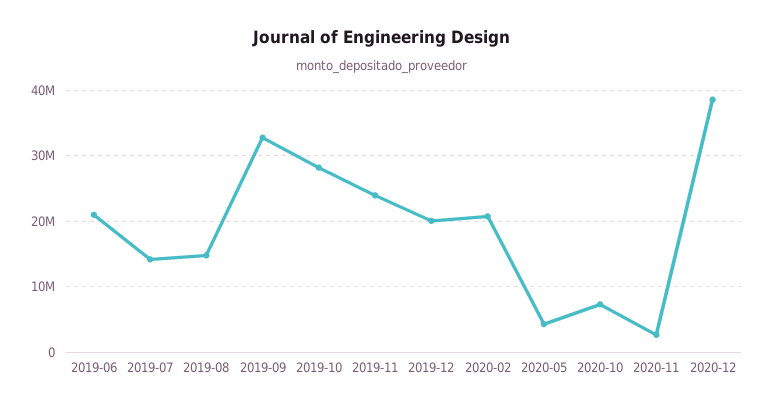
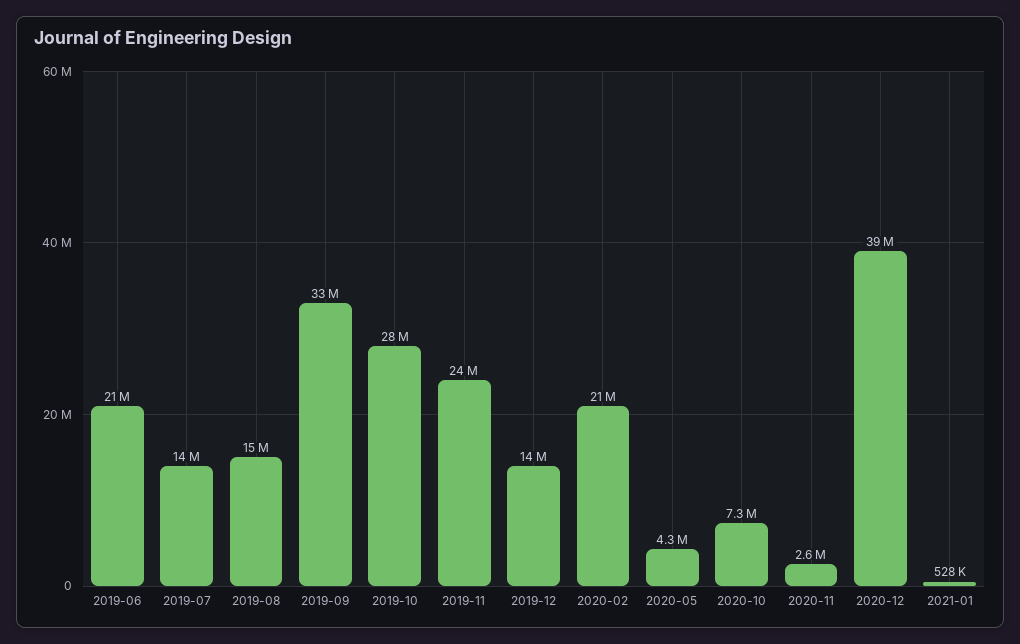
2019-12: 20000000 -> 14000000
2021-01: none -> 528000

